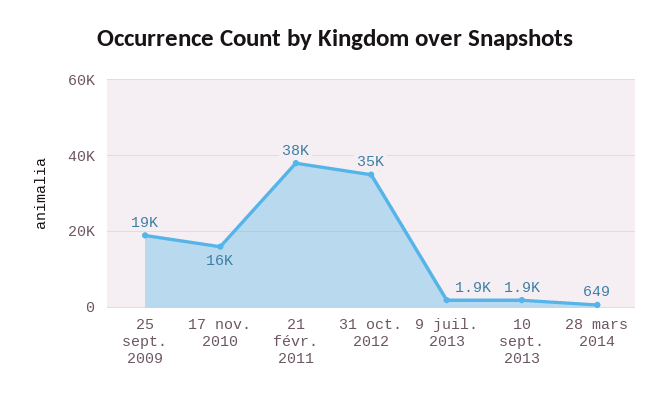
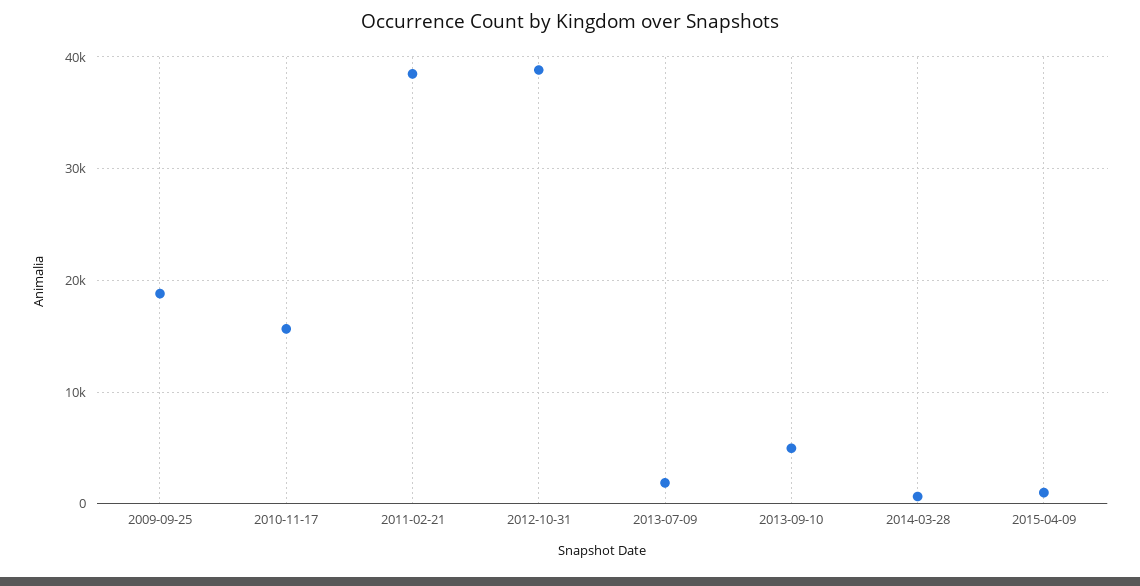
31 oct. 2012: 35000 -> 39000
10 sept. 2013: 1900 -> 5000
2015-04-09: none -> 1000

